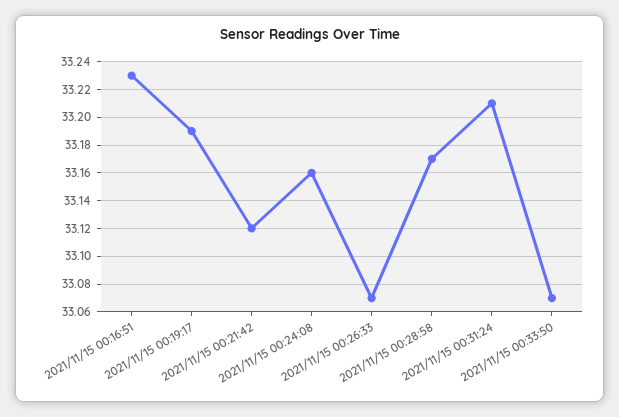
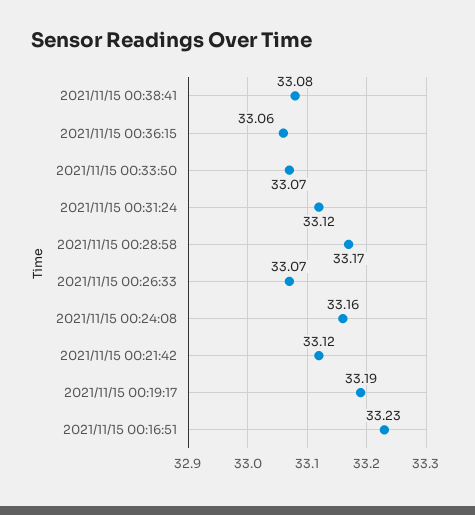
2021/11/15 00:31:24: 33.21 -> 33.12
2021/11/15 00:38:41: none -> 33.08
2021/11/15 00:36:15: none -> 33.06

